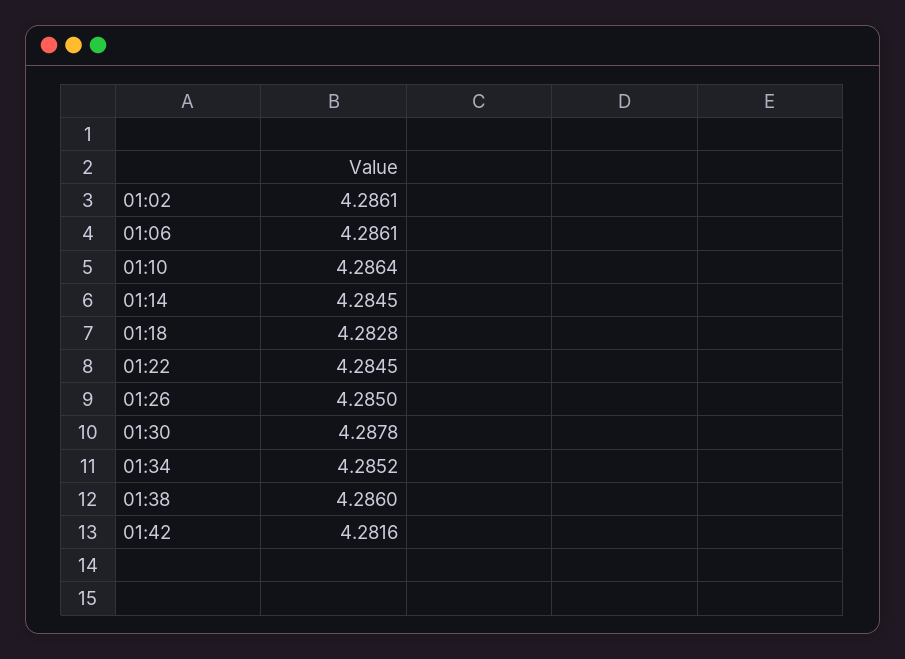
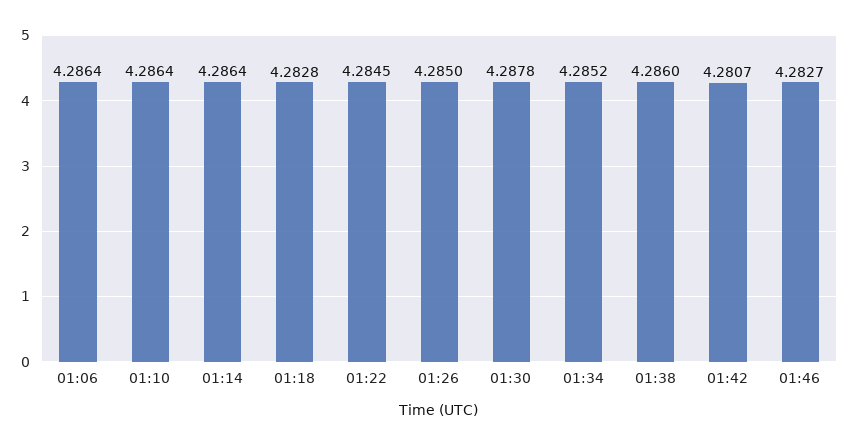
01:02: 4.2861 -> none
01:06: 4.2861 -> 4.2864
01:14: 4.2845 -> 4.2864
01:42: 4.2816 -> 4.2807
01:46: none -> 4.2827

